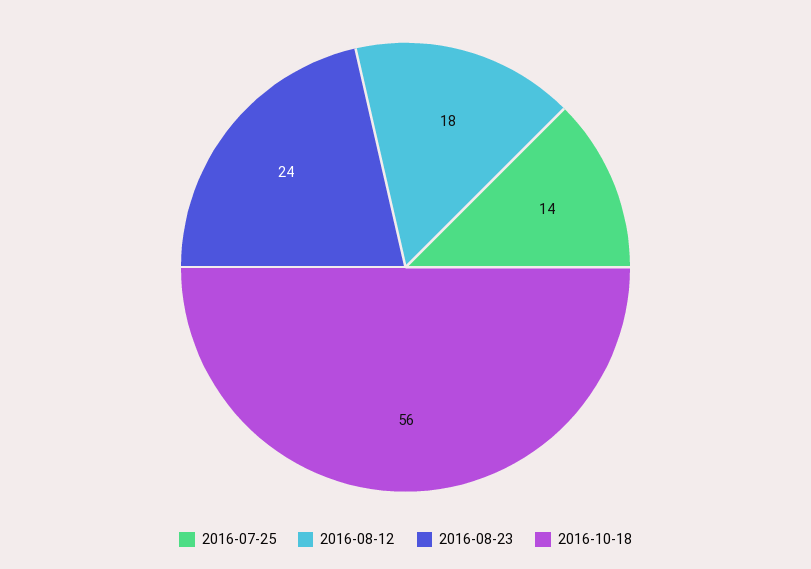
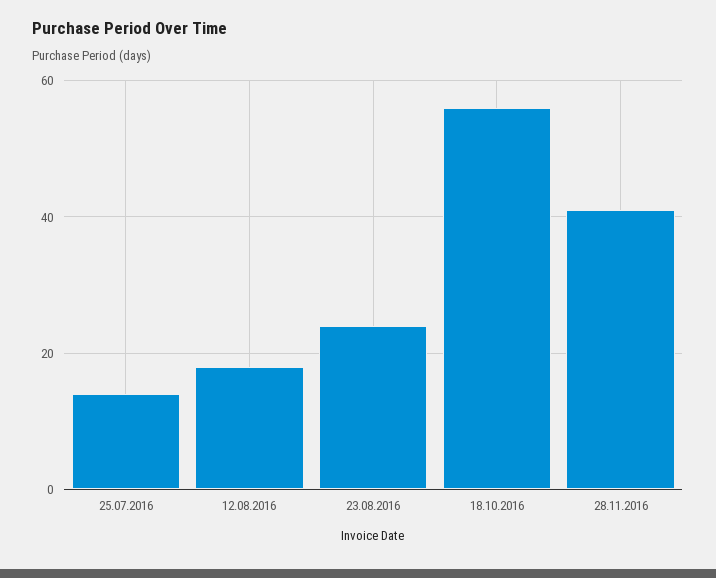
28.11.2016: none -> 40

